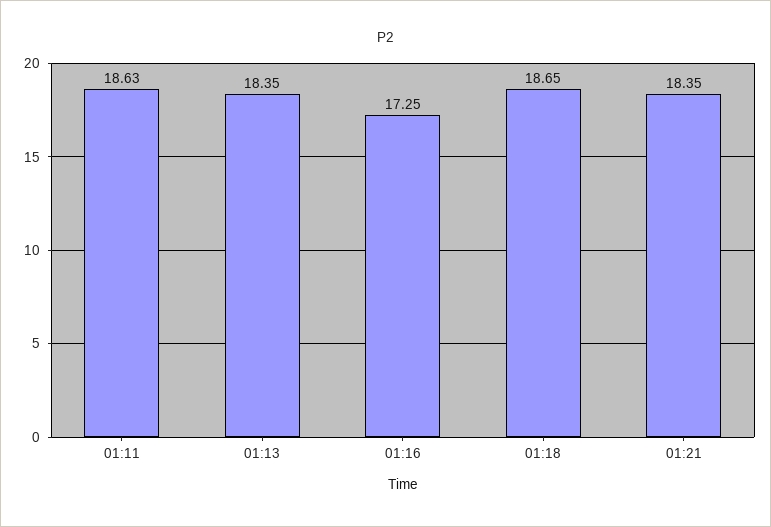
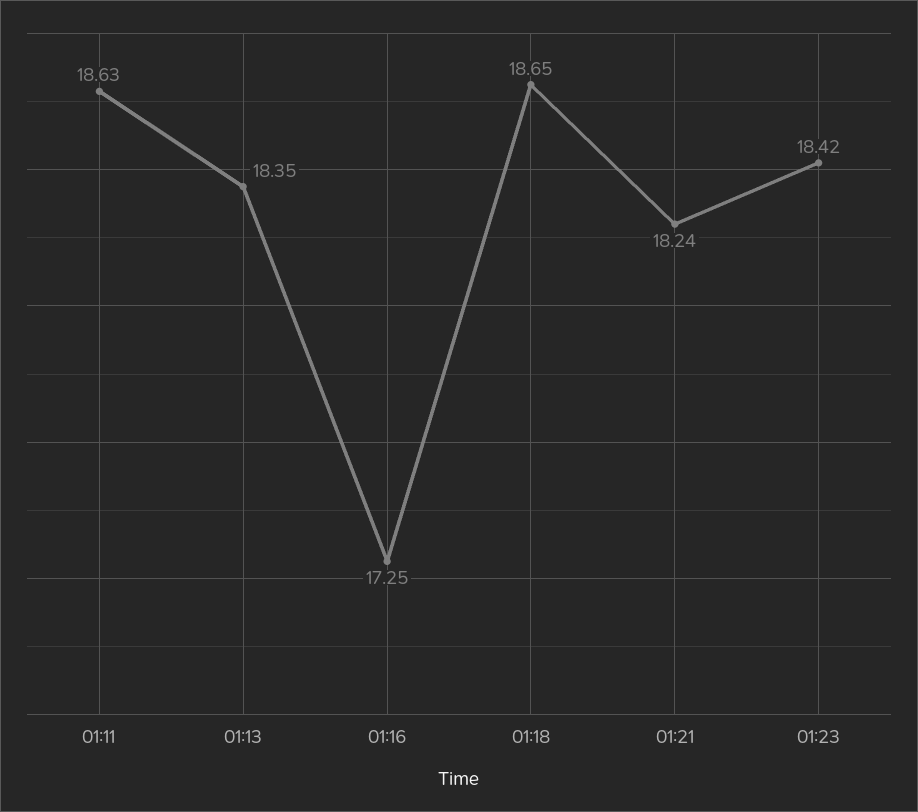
01:21: 18.35 -> 18.24
01:23: none -> 18.42

